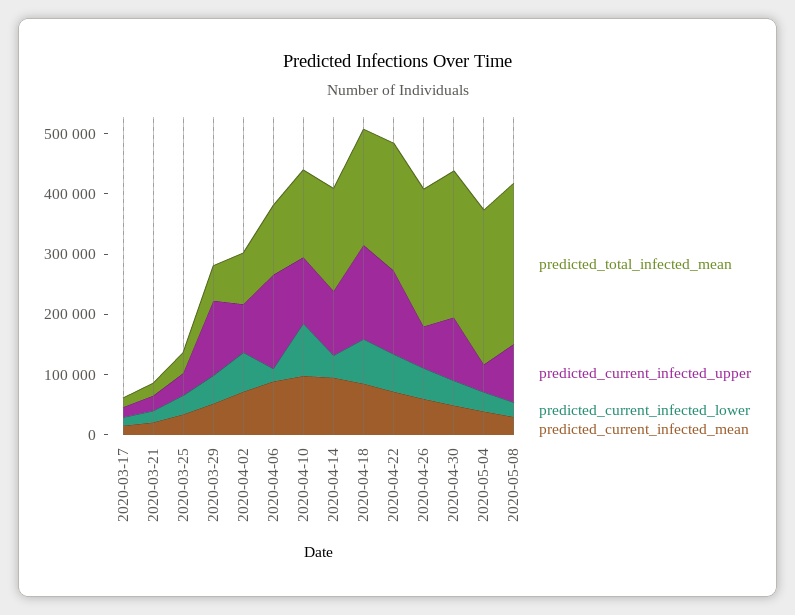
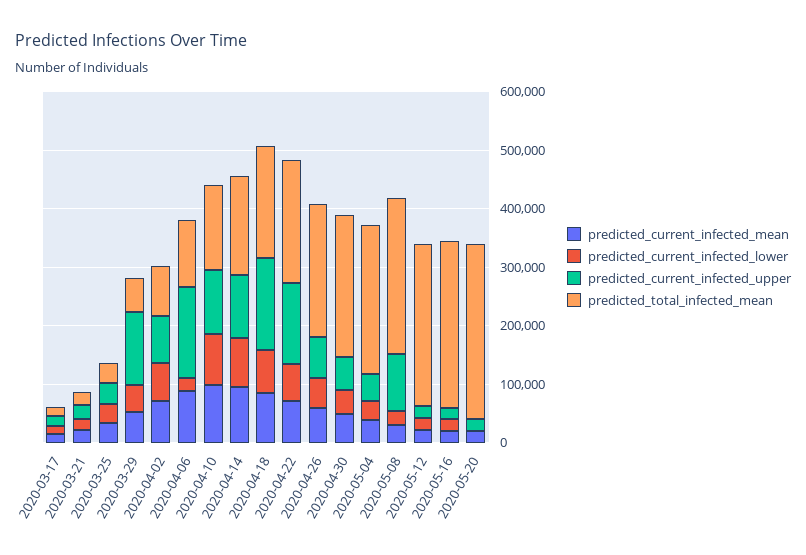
predicted_current_infected_lower, 2020-04-14: 40000 -> 80000
predicted_current_infected_upper, 2020-04-30: 100000 -> 60000
predicted_current_infected_mean, 2020-05-12: none -> 20000
predicted_current_infected_lower, 2020-05-12: none -> 20000
predicted_current_infected_upper, 2020-05-12: none -> 20000
predicted_total_infected_mean, 2020-05-12: none -> 280000
predicted_current_infected_mean, 2020-05-16: none -> 20000
predicted_current_infected_lower, 2020-05-16: none -> 20000
predicted_current_infected_upper, 2020-05-16: none -> 20000
predicted_total_infected_mean, 2020-05-16: none -> 280000
predicted_current_infected_mean, 2020-05-20: none -> 20000
predicted_current_infected_lower, 2020-05-20: none -> 0
predicted_current_infected_upper, 2020-05-20: none -> 20000
predicted_total_infected_mean, 2020-05-20: none -> 300000

